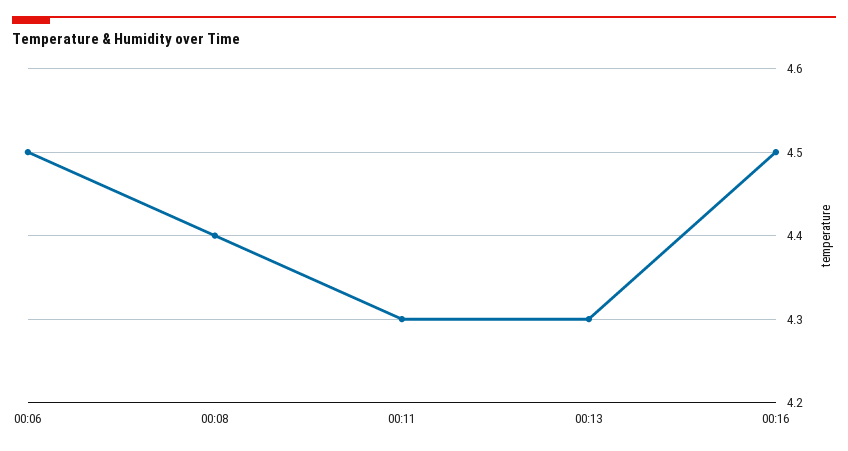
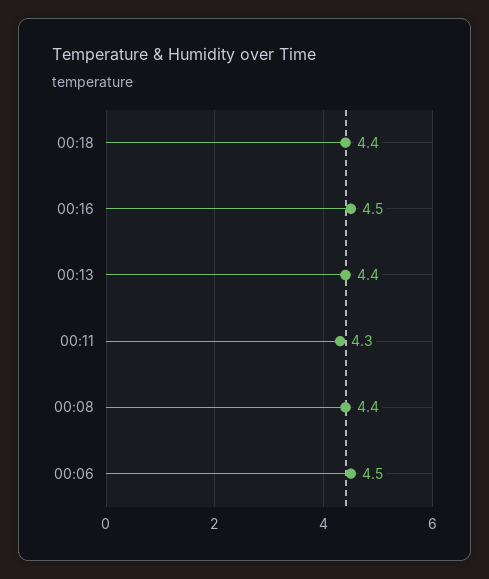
00:13: 4.3 -> 4.4
00:18: none -> 4.4

